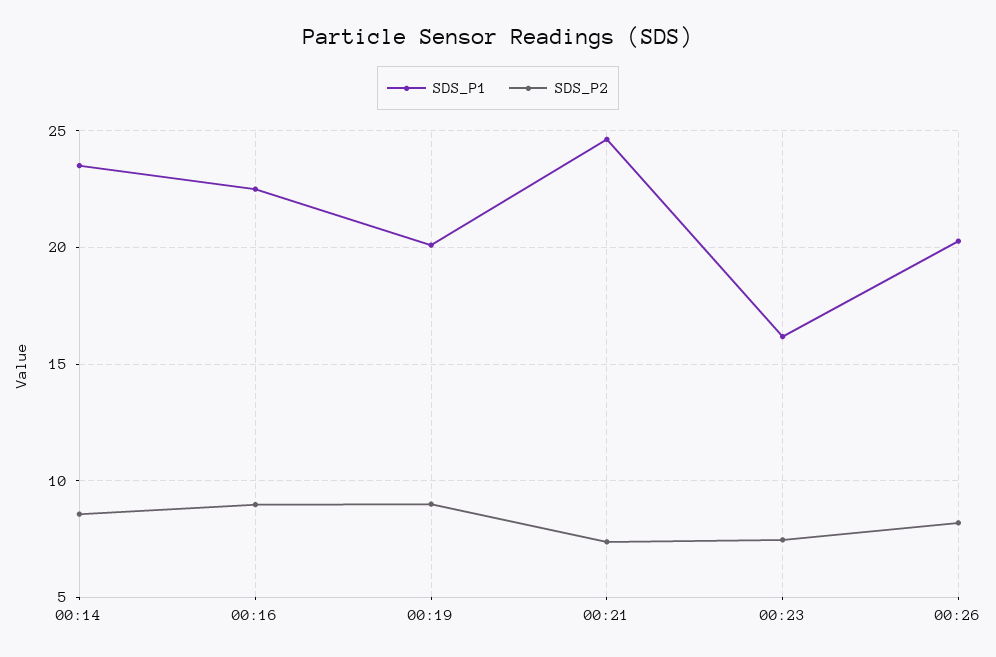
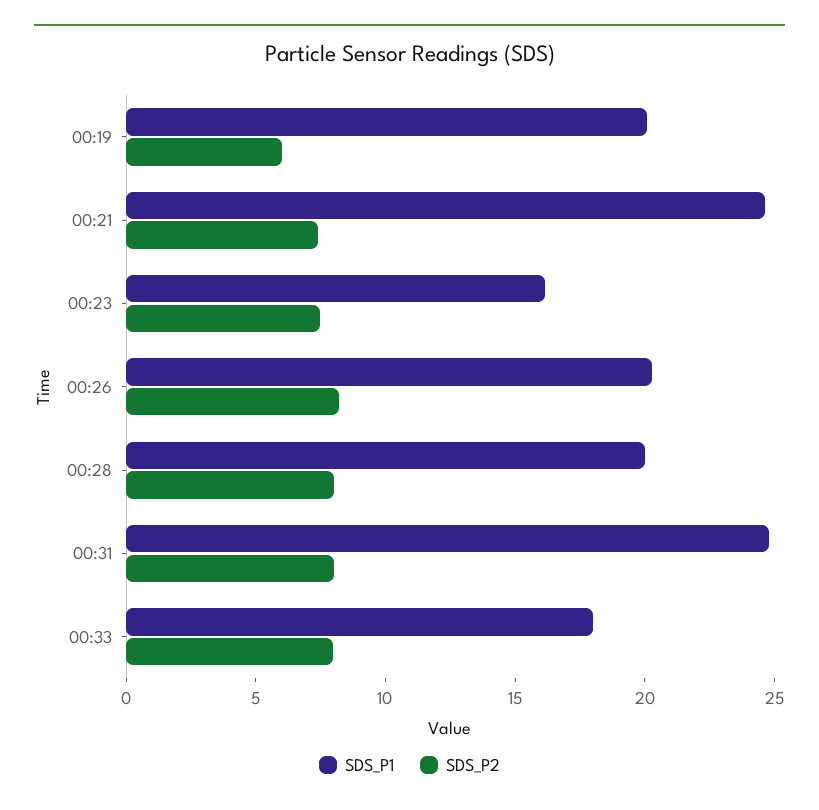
SDS_P1, 00:14: 23.5 -> none
SDS_P2, 00:14: 8.5 -> none
SDS_P1, 00:16: 22.5 -> none
SDS_P2, 00:16: 9 -> none
SDS_P2, 00:19: 9 -> 6
SDS_P1, 00:28: none -> 20
SDS_P2, 00:28: none -> 8
SDS_P1, 00:31: none -> 25
SDS_P2, 00:31: none -> 8
SDS_P1, 00:33: none -> 18
SDS_P2, 00:33: none -> 8

